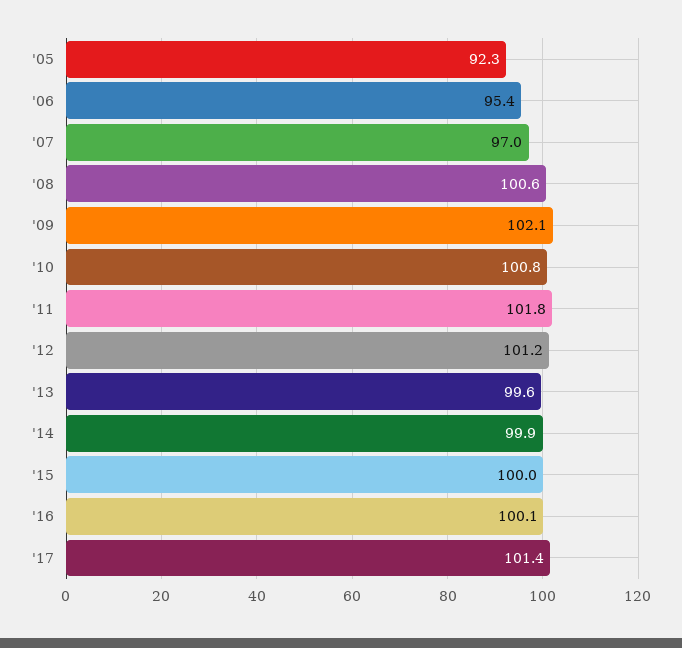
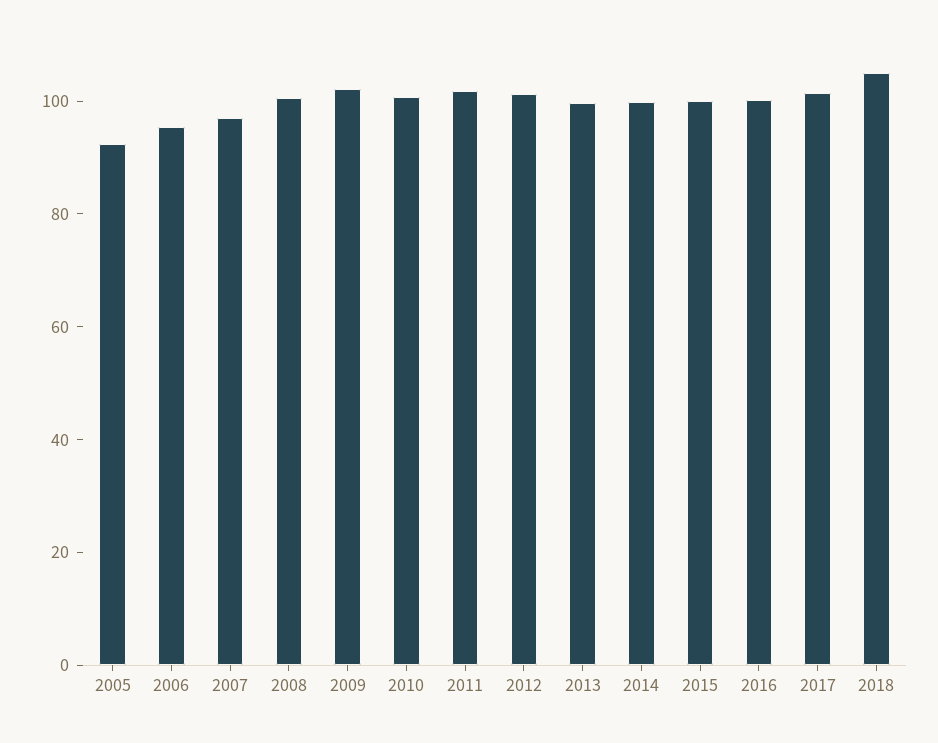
2018: none -> 105

